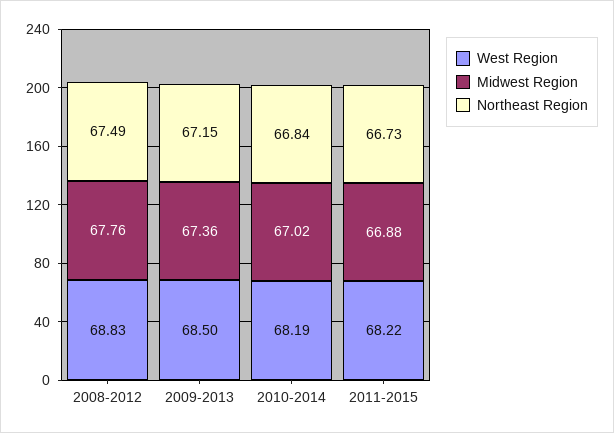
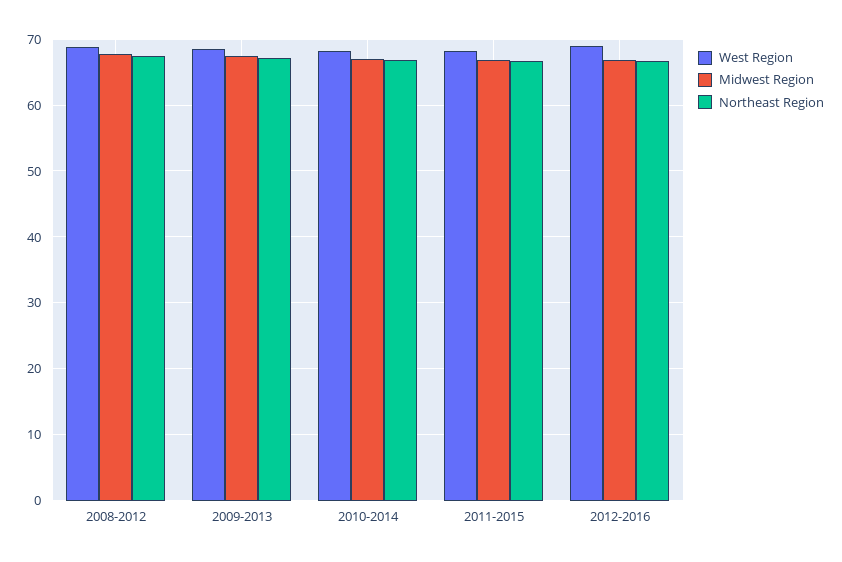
West Region, 2012-2016: none -> 69
Midwest Region, 2012-2016: none -> 67
Northeast Region, 2012-2016: none -> 67

